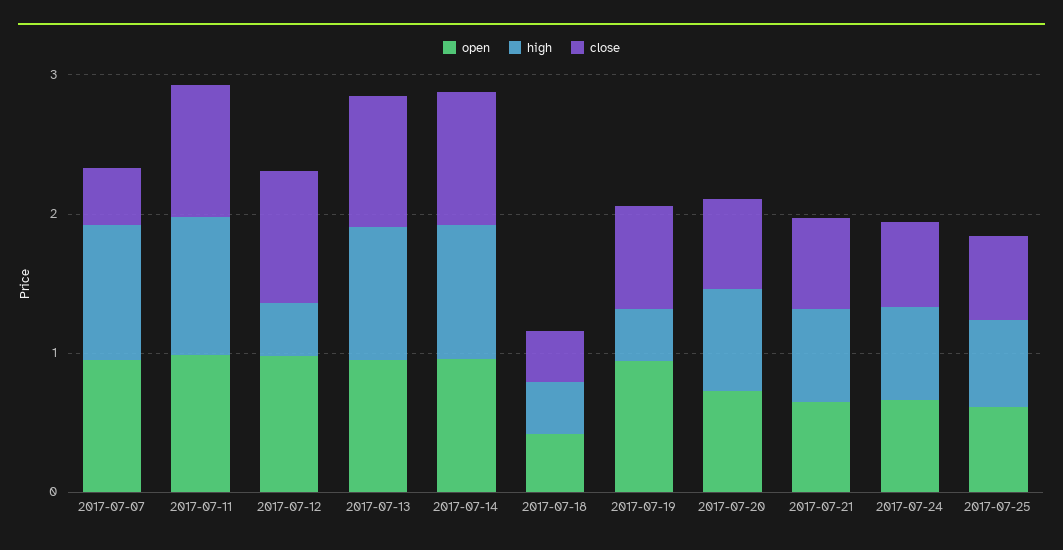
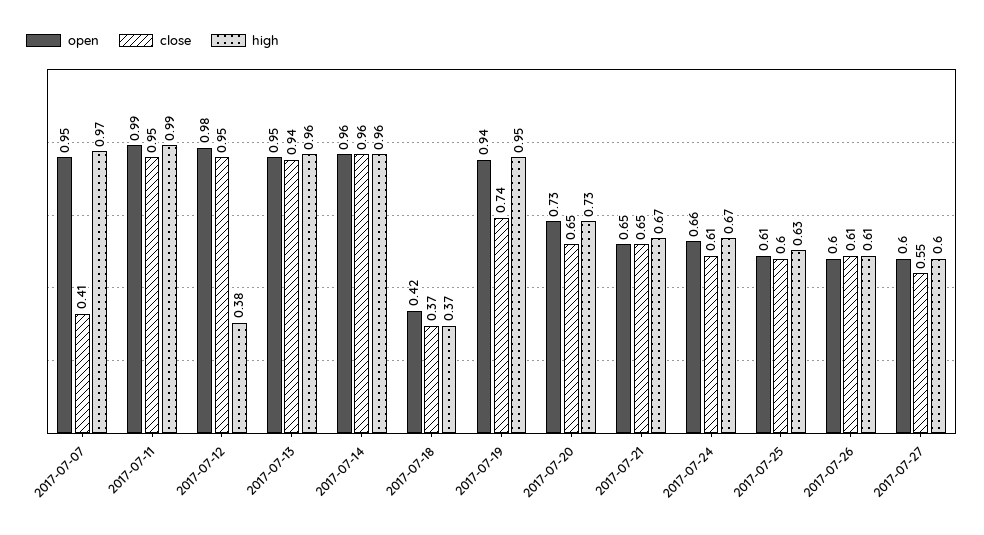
high, 2017-07-19: 0.4 -> 0.95
open, 2017-07-26: none -> 0.6
close, 2017-07-26: none -> 0.61
high, 2017-07-26: none -> 0.61
open, 2017-07-27: none -> 0.6
close, 2017-07-27: none -> 0.55
high, 2017-07-27: none -> 0.6

